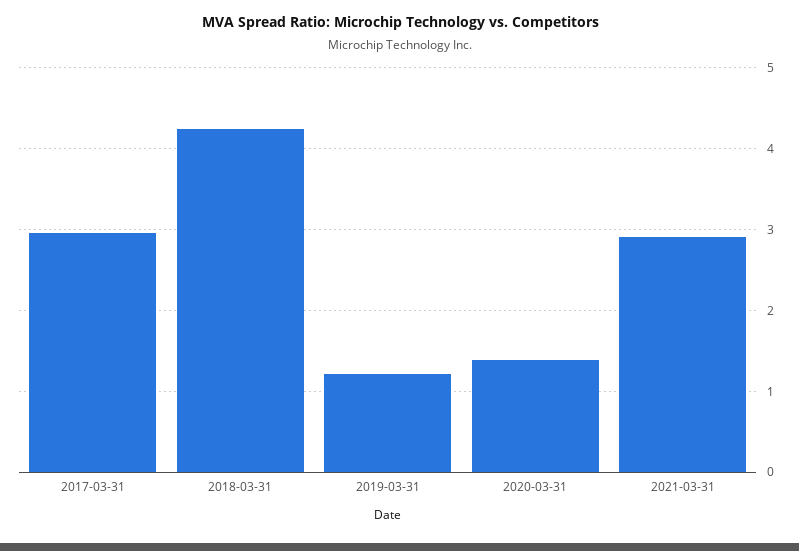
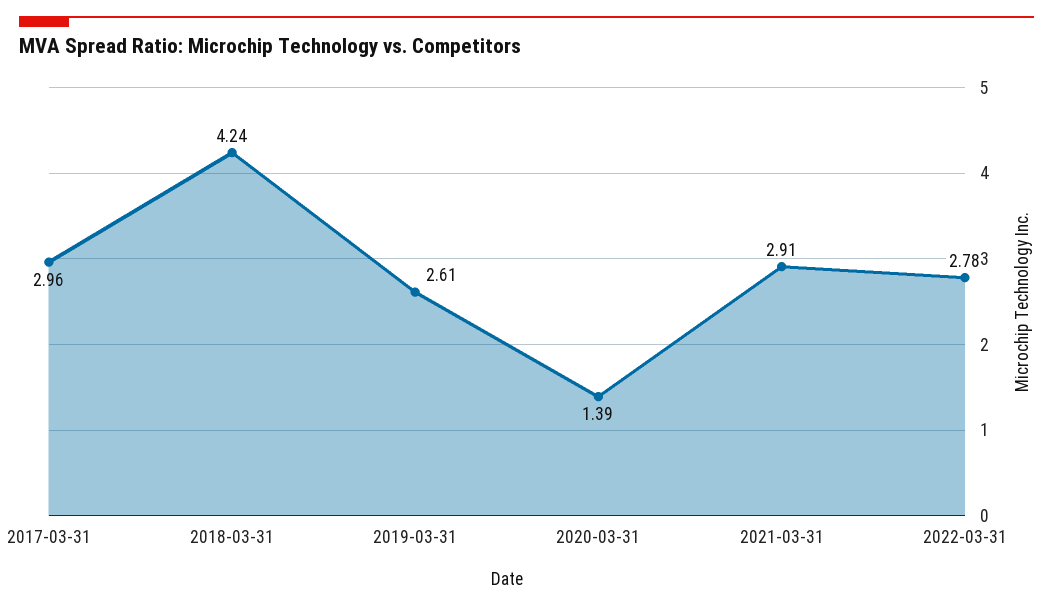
2019-03-31: 1.2 -> 2.61
2022-03-31: none -> 2.78

